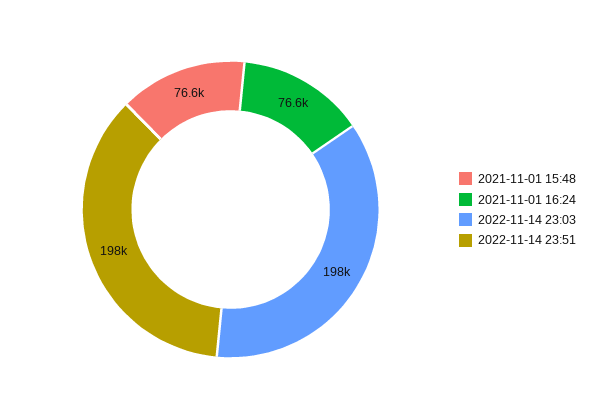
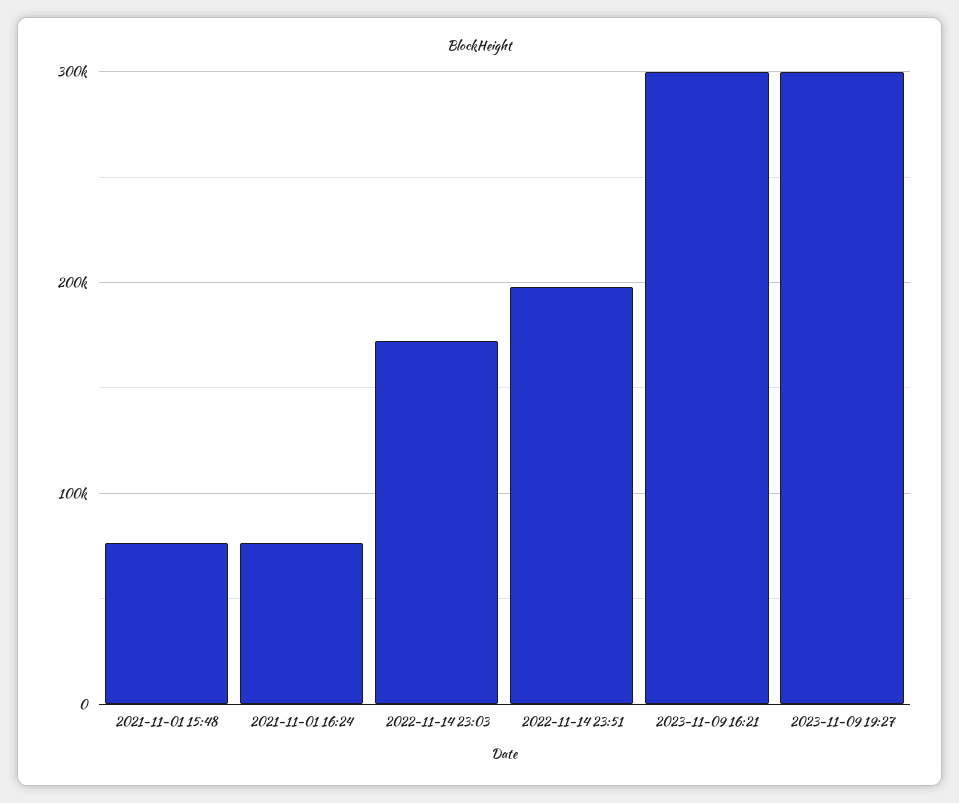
2022-11-14 23:03: 198000 -> 170000
2023-11-09 16:21: none -> 300000
2023-11-09 19:27: none -> 300000

